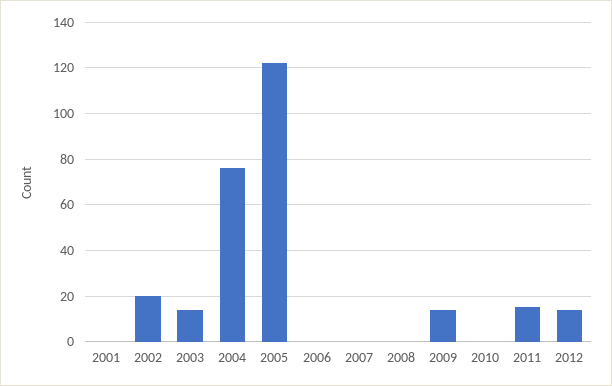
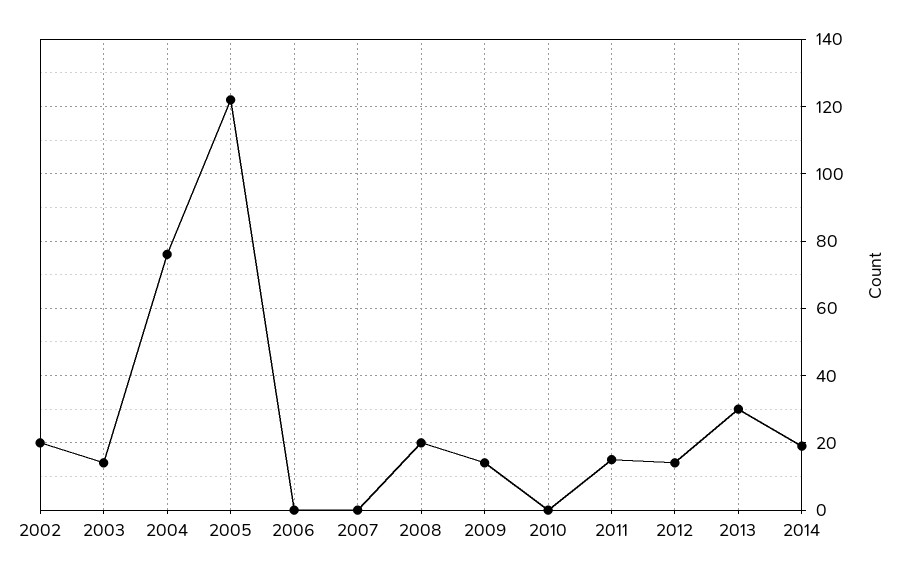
2001: 0 -> none
2008: 0 -> 20
2013: none -> 30
2014: none -> 20

